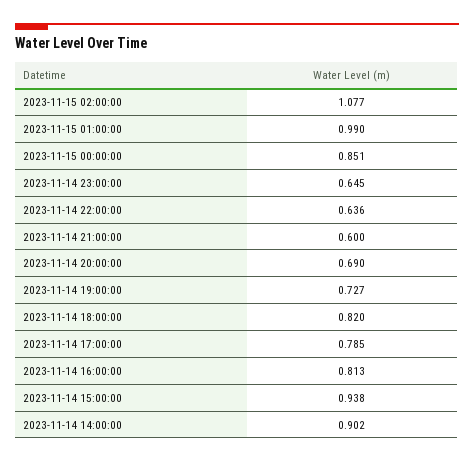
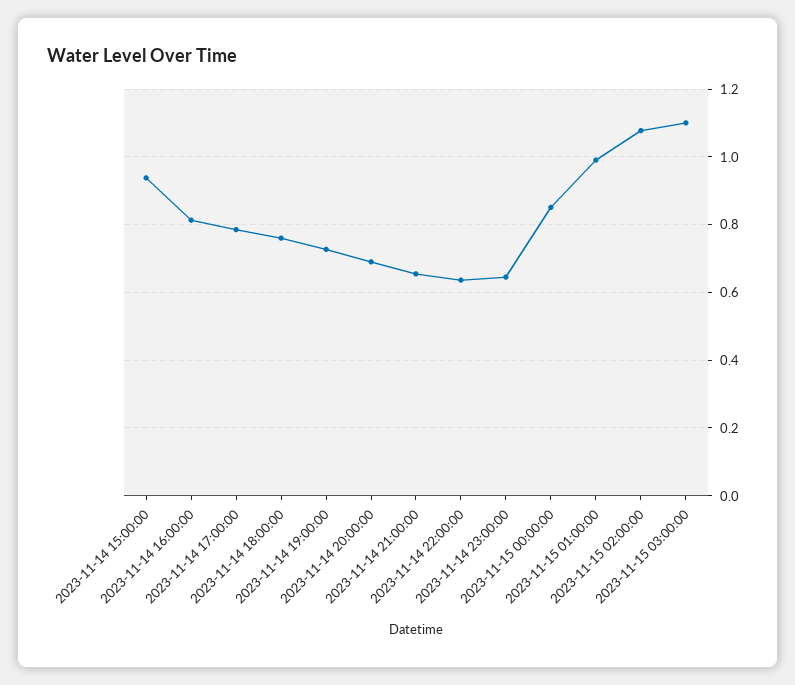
2023-11-14 21:00:00: 0.6 -> 0.66
2023-11-14 18:00:00: 0.82 -> 0.76
2023-11-14 14:00:00: 0.902 -> none
2023-11-15 03:00:00: none -> 1.1

